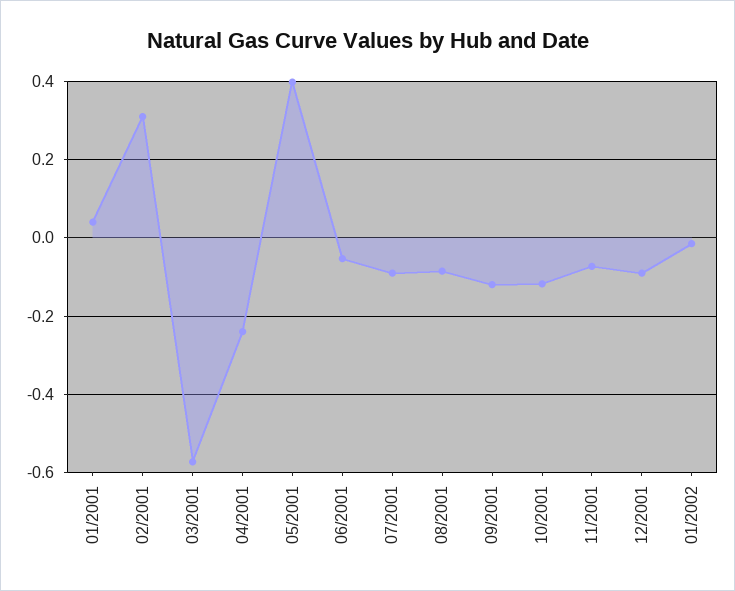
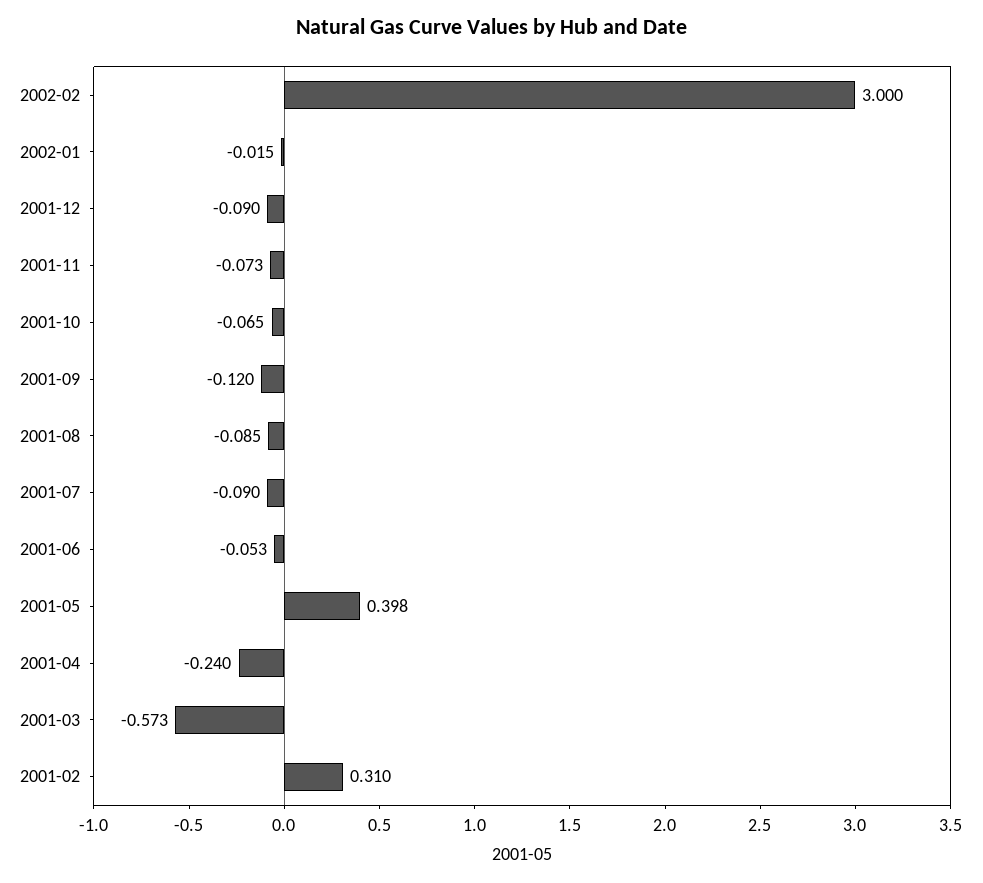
01/2001: 0.04 -> none
10/2001: -0.12 -> -0.065
2002-02: none -> 3

